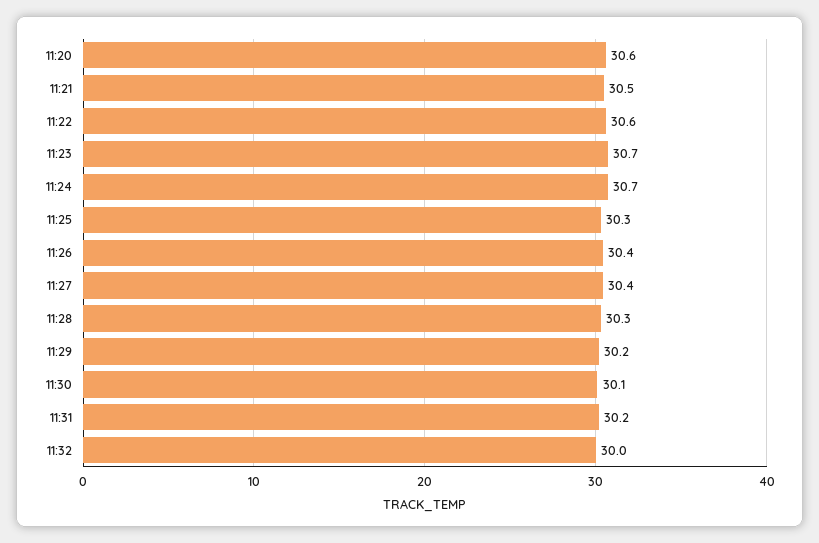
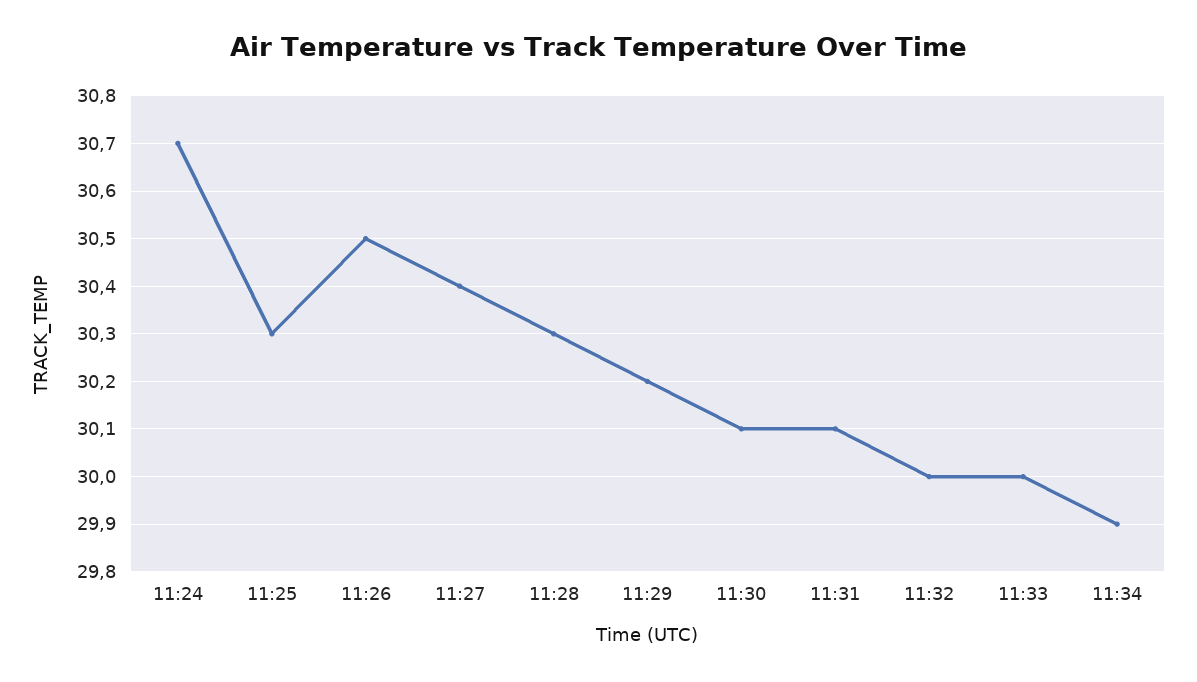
11:20: 30.6 -> none
11:21: 30.5 -> none
11:22: 30.6 -> none
11:23: 30.7 -> none
11:26: 30.4 -> 30.5
11:31: 30.2 -> 30.1
11:33: none -> 30
11:34: none -> 29.9

